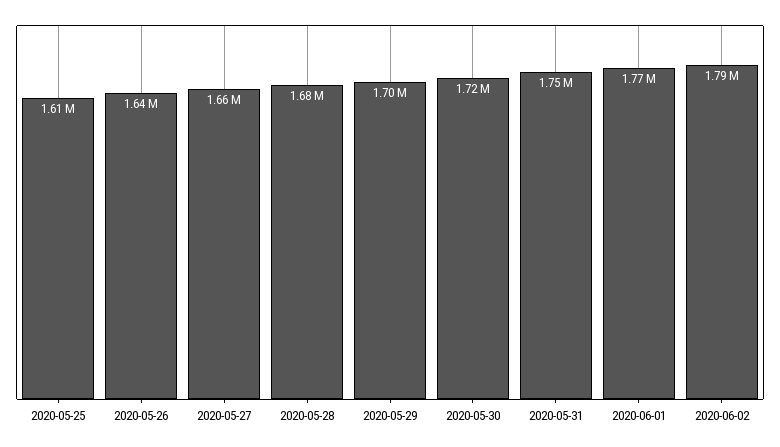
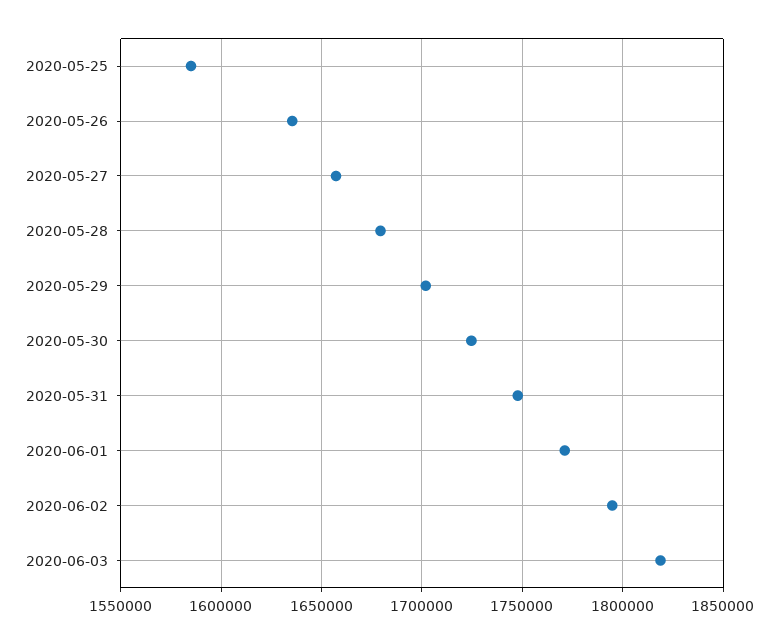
2020-05-25: 1610000 -> 1585000
2020-06-03: none -> 1820000

